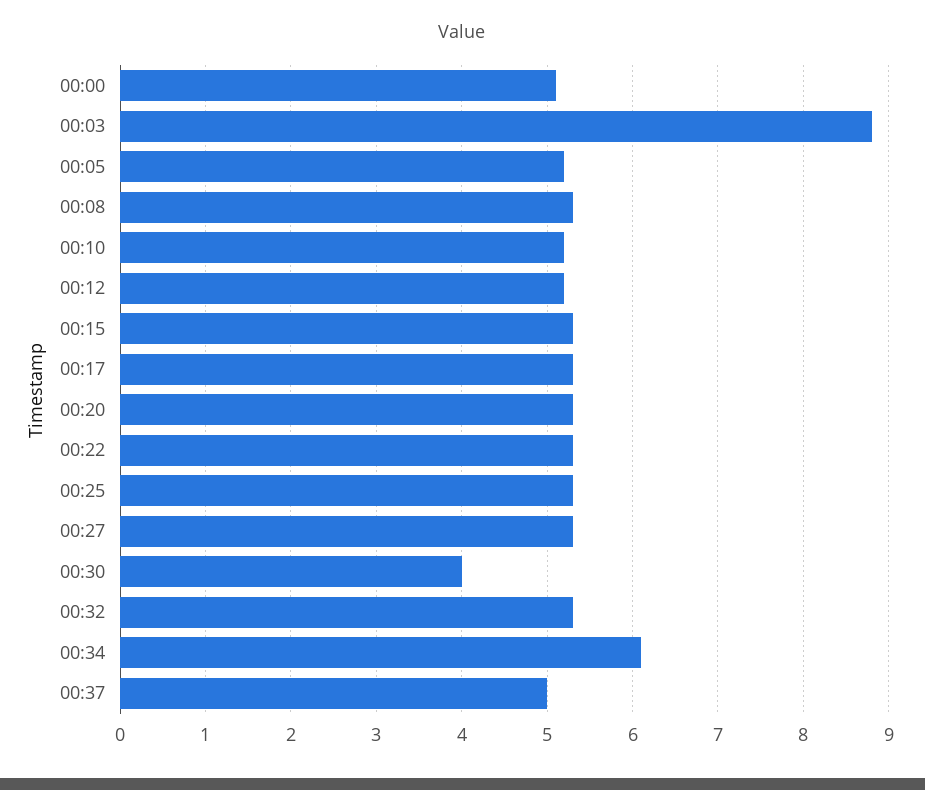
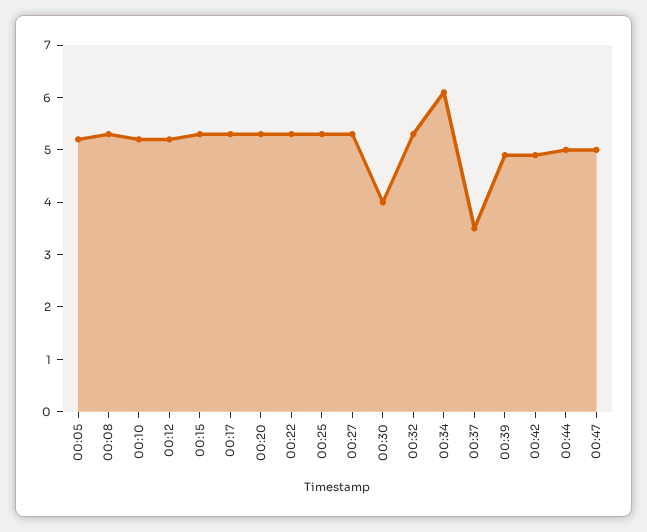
00:00: 5.1 -> none
00:03: 8.8 -> none
00:37: 5 -> 3.5
00:39: none -> 5
00:42: none -> 5
00:44: none -> 5
00:47: none -> 5

